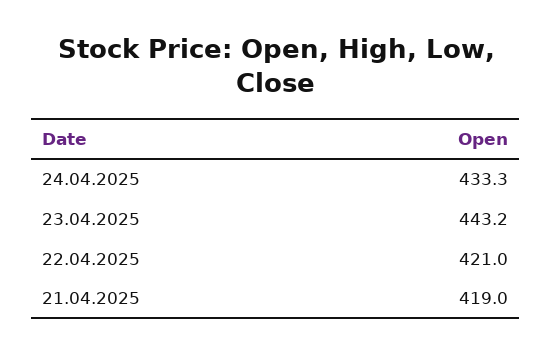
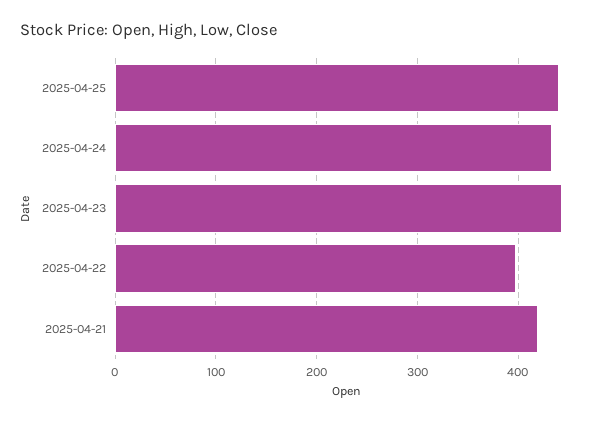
22.04.2025: 421 -> 400
2025-04-25: none -> 440

